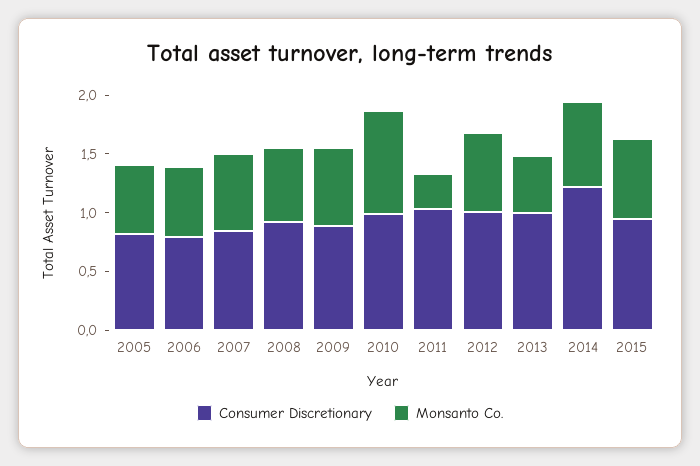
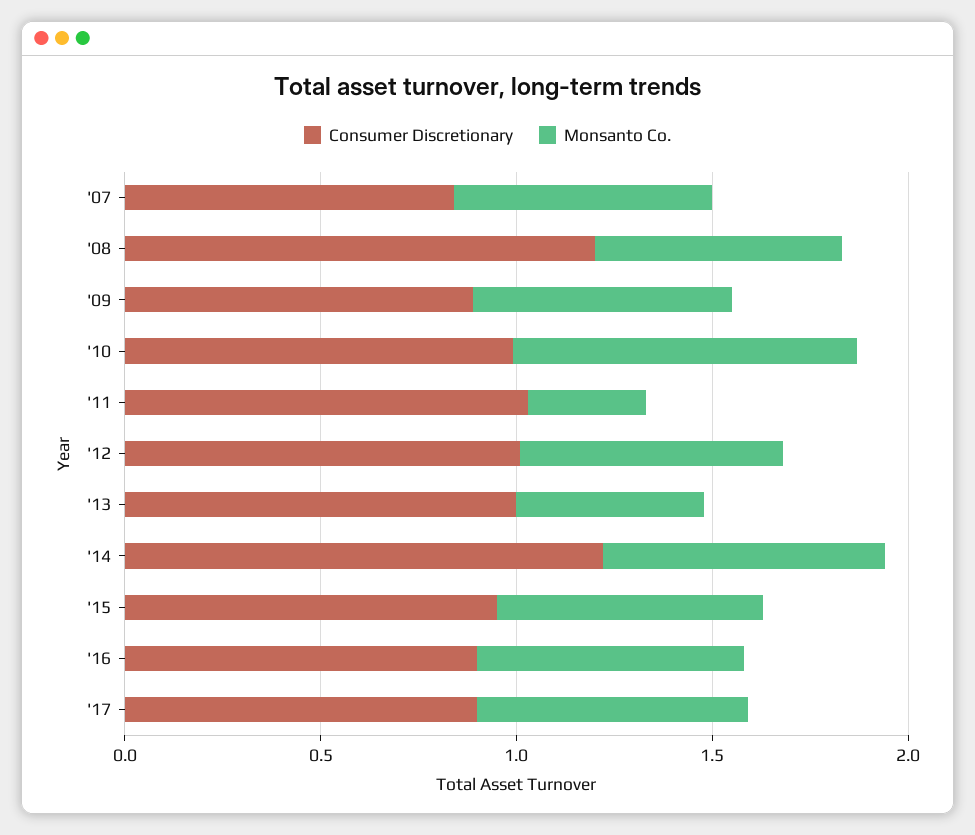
Consumer Discretionary, 2005: 0.8 -> none
Monsanto Co., 2005: 0.6 -> none
Consumer Discretionary, 2006: 0.8 -> none
Monsanto Co., 2006: 0.6 -> none
Consumer Discretionary, 2008: 0.9 -> 1.2
Consumer Discretionary, '16: none -> 0.9
Monsanto Co., '16: none -> 0.7
Consumer Discretionary, '17: none -> 0.9
Monsanto Co., '17: none -> 0.7

